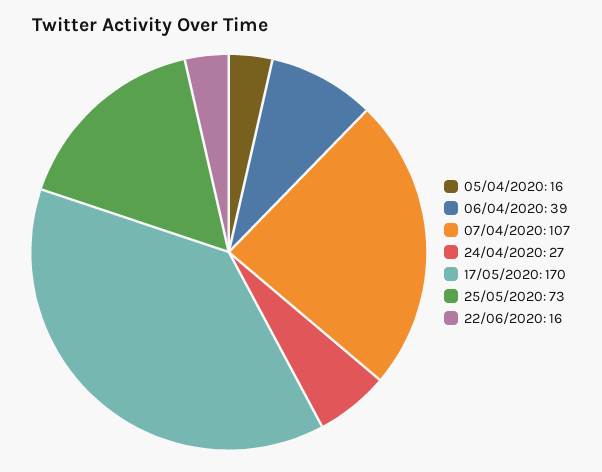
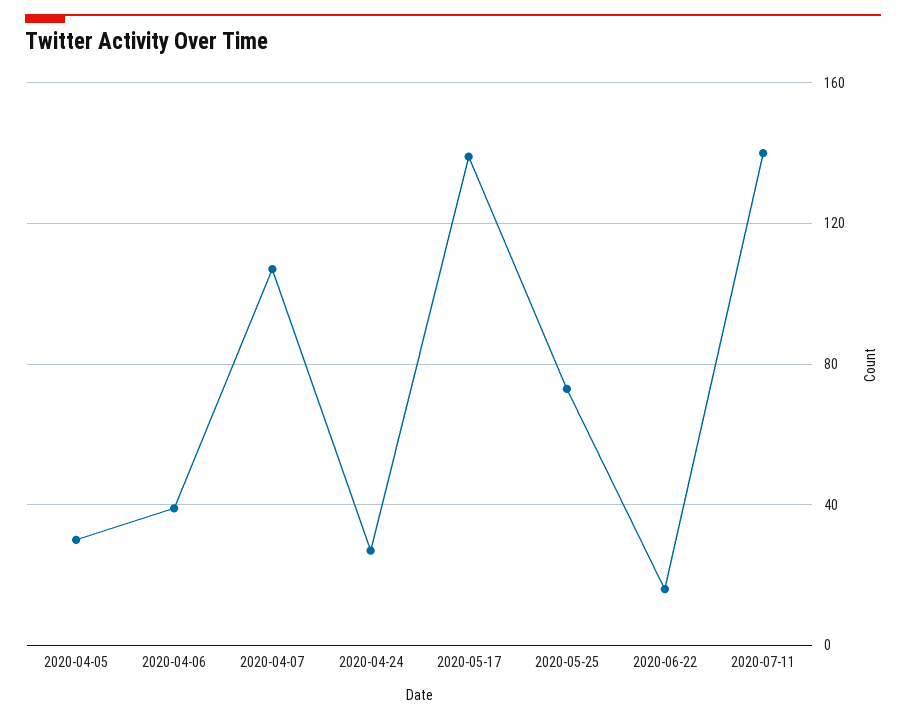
05/04/2020: 16 -> 30
17/05/2020: 170 -> 140
2020-07-11: none -> 140

